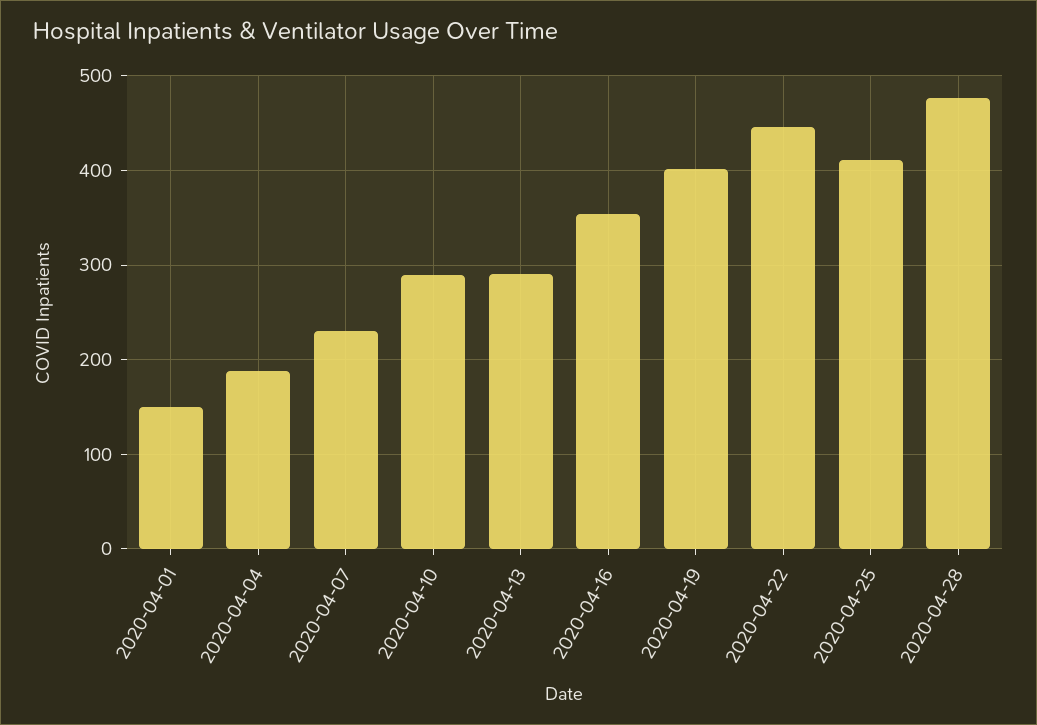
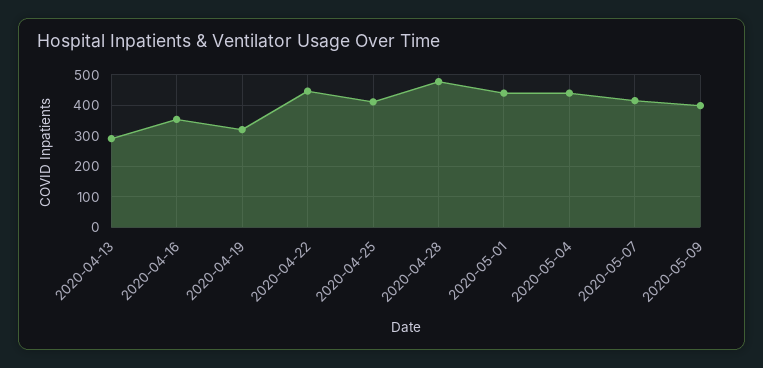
2020-04-01: 150 -> none
2020-04-04: 190 -> none
2020-04-07: 230 -> none
2020-04-10: 290 -> none
2020-04-19: 400 -> 320
2020-05-01: none -> 440
2020-05-04: none -> 440
2020-05-07: none -> 420
2020-05-09: none -> 400

